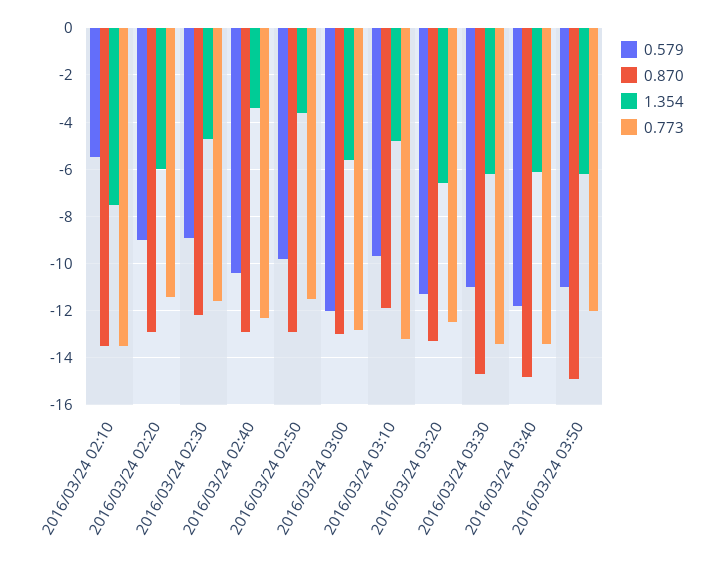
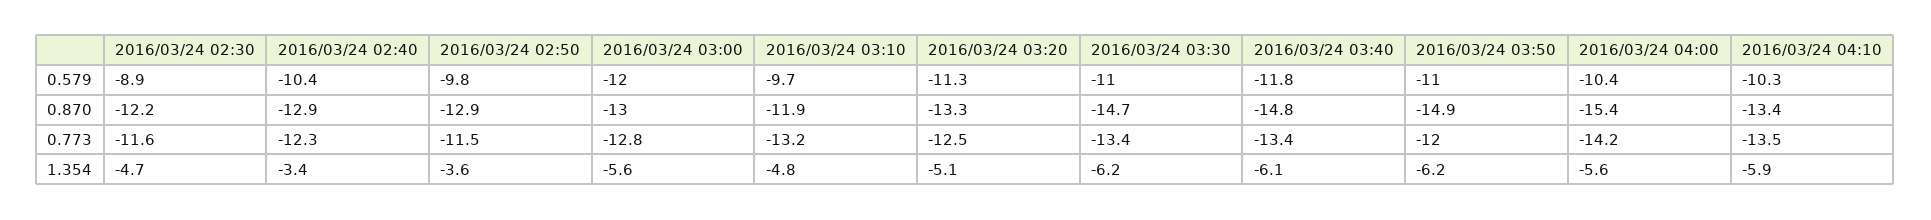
0.579, 2016/03/24 02:10: -5.5 -> none
0.870, 2016/03/24 02:10: -13.5 -> none
1.354, 2016/03/24 02:10: -7.5 -> none
0.773, 2016/03/24 02:10: -13.5 -> none
0.579, 2016/03/24 02:20: -9 -> none
0.870, 2016/03/24 02:20: -13 -> none
1.354, 2016/03/24 02:20: -6 -> none
0.773, 2016/03/24 02:20: -11.5 -> none
1.354, 2016/03/24 03:20: -6.5 -> -5.1
0.579, 2016/03/24 04:00: none -> -10.4
0.579, 2016/03/24 04:10: none -> -10.3
0.870, 2016/03/24 04:00: none -> -15.4
0.870, 2016/03/24 04:10: none -> -13.4
0.773, 2016/03/24 04:00: none -> -14.2
0.773, 2016/03/24 04:10: none -> -13.5
1.354, 2016/03/24 04:00: none -> -5.6
1.354, 2016/03/24 04:10: none -> -5.9

